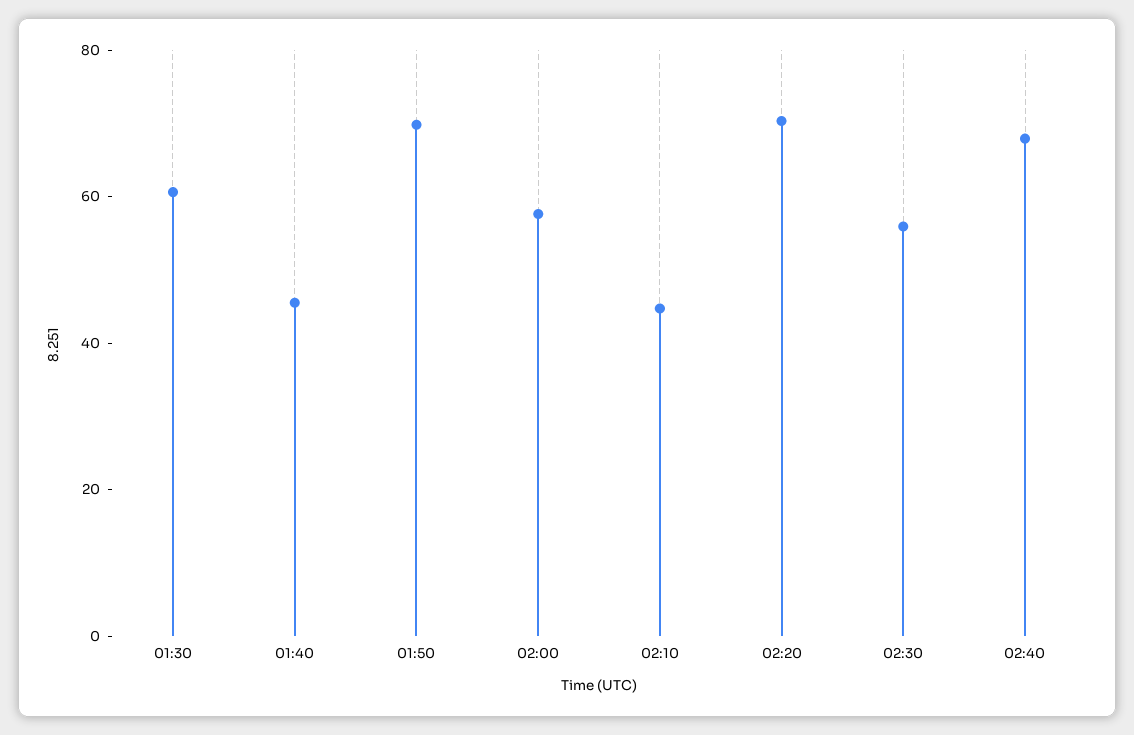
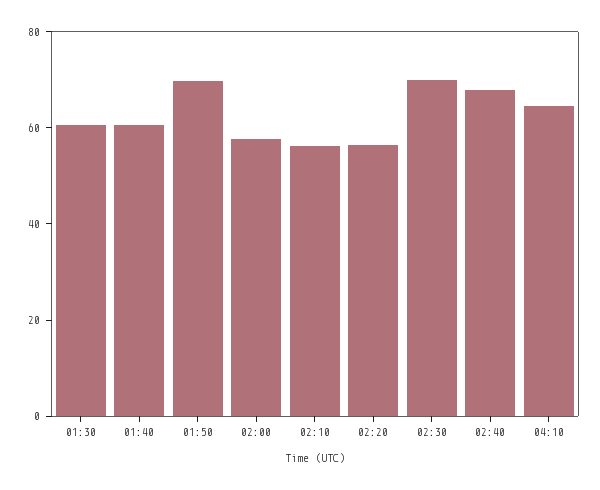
01:40: 45 -> 60
02:10: 45 -> 55
02:20: 70 -> 55
02:30: 55 -> 70
04:10: none -> 65

